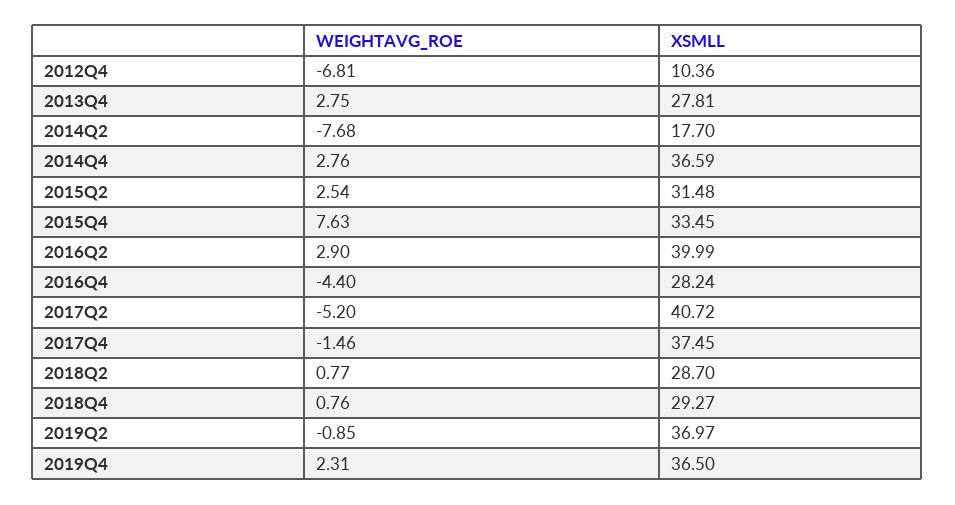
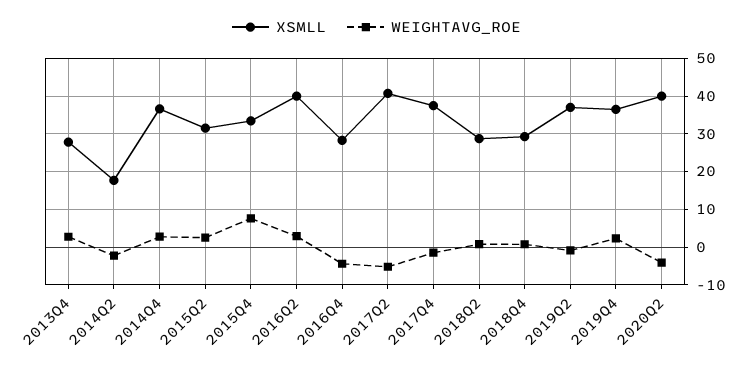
WEIGHTAVG_ROE, 2012Q4: -6.81 -> none
XSMLL, 2012Q4: 10.36 -> none
WEIGHTAVG_ROE, 2014Q2: -7.68 -> -2
XSMLL, 2020Q2: none -> 40
WEIGHTAVG_ROE, 2020Q2: none -> -4

